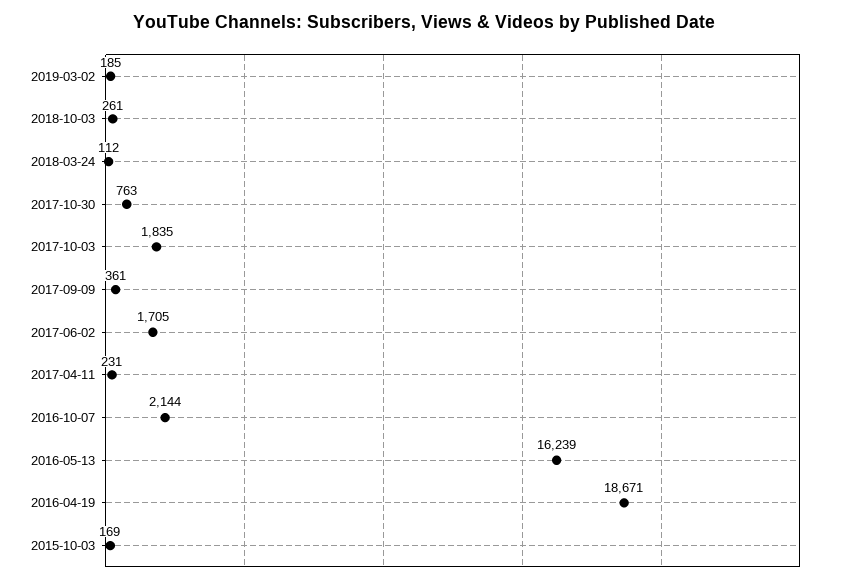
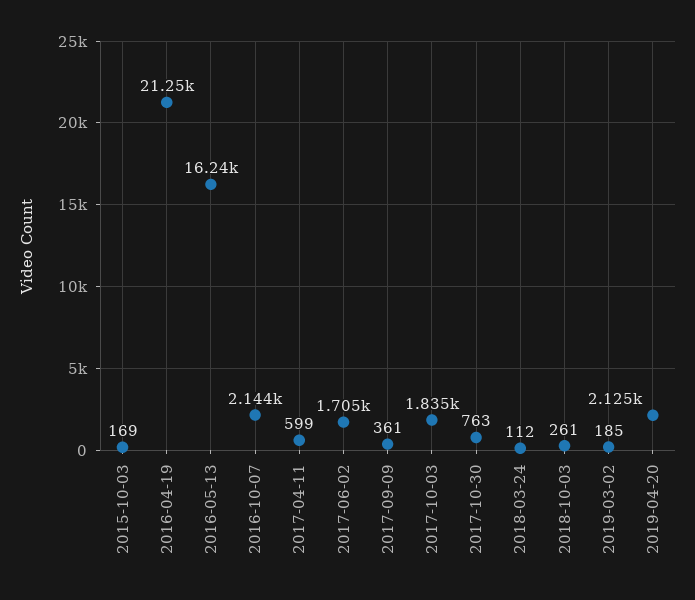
2017-04-11: 231 -> 599
2016-04-19: 18671 -> 21250
2019-04-20: none -> 2125

